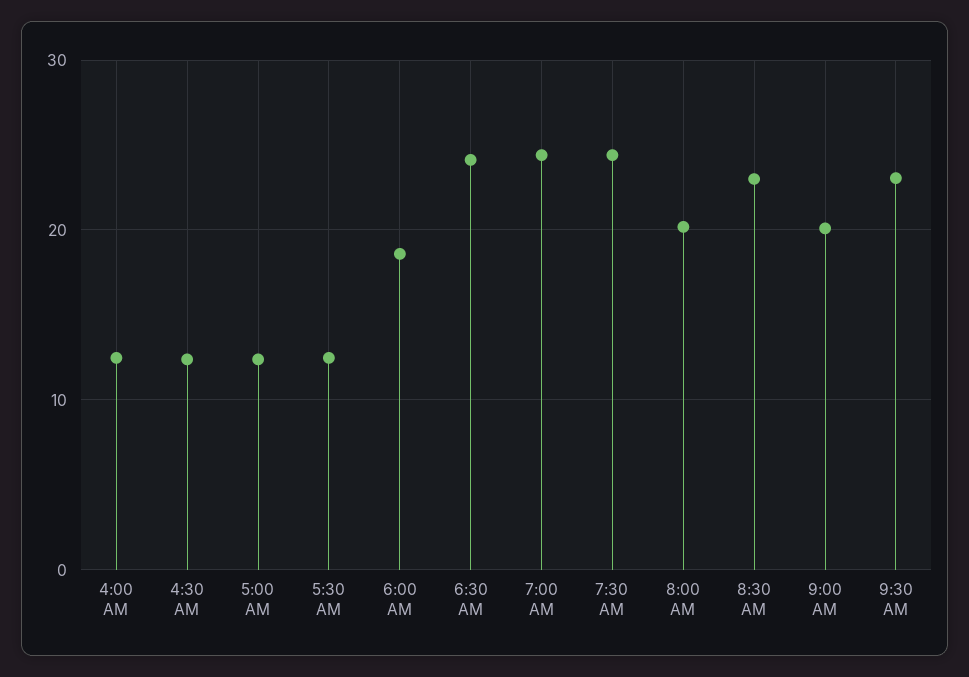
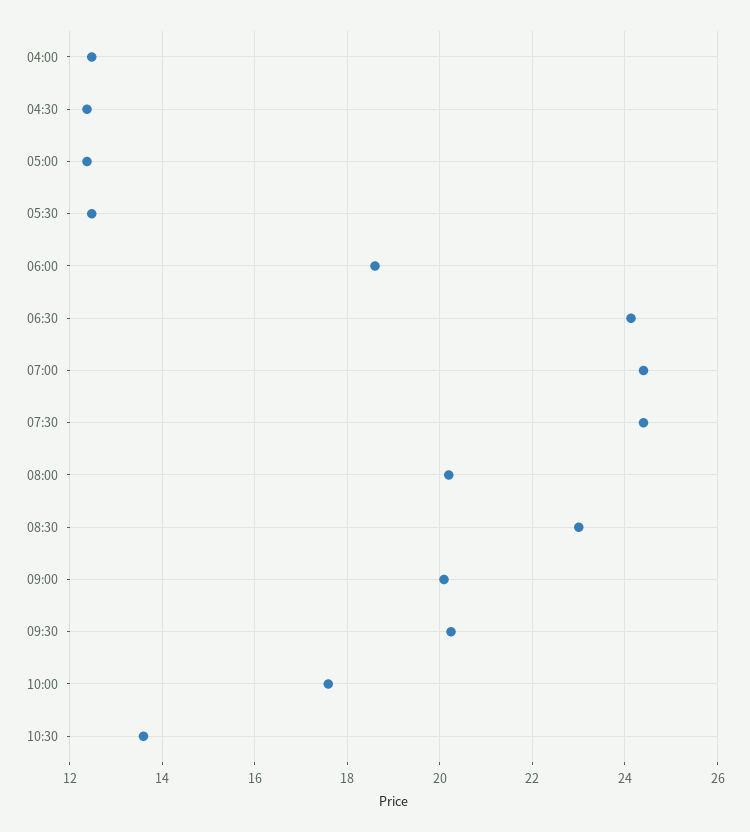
9:30 AM: 23 -> 20.2
10:00: none -> 17.6
10:30: none -> 13.6

